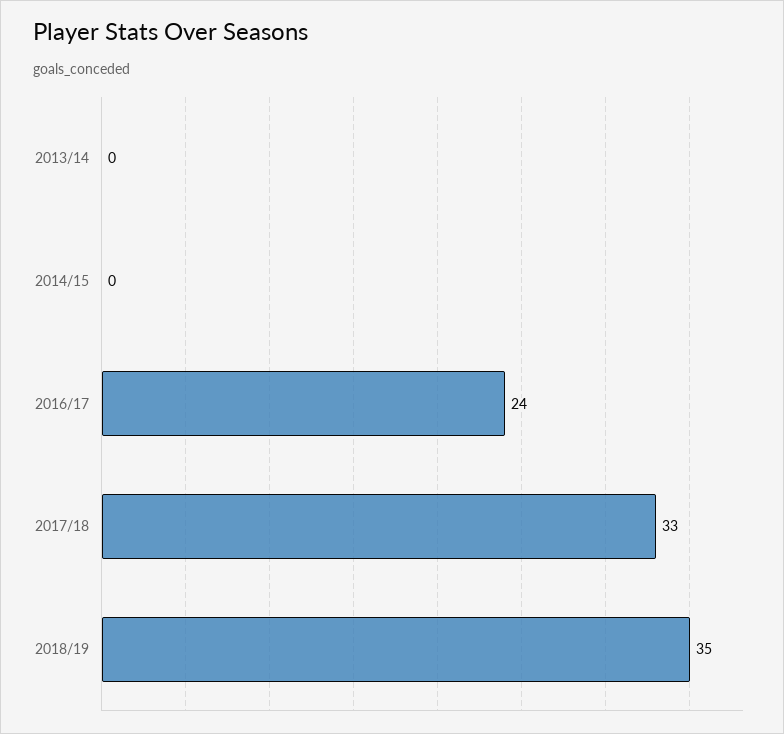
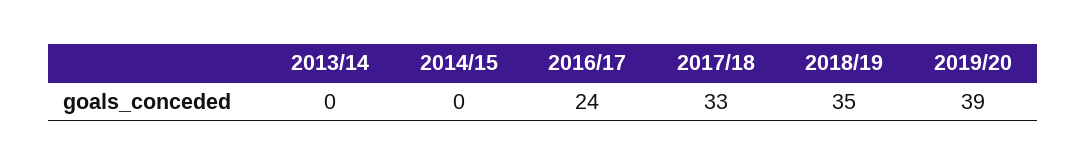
2019/20: none -> 39

